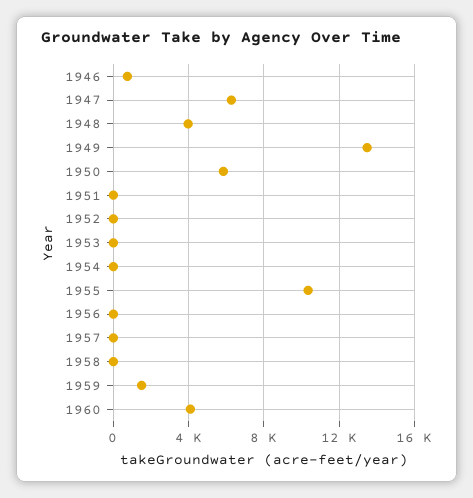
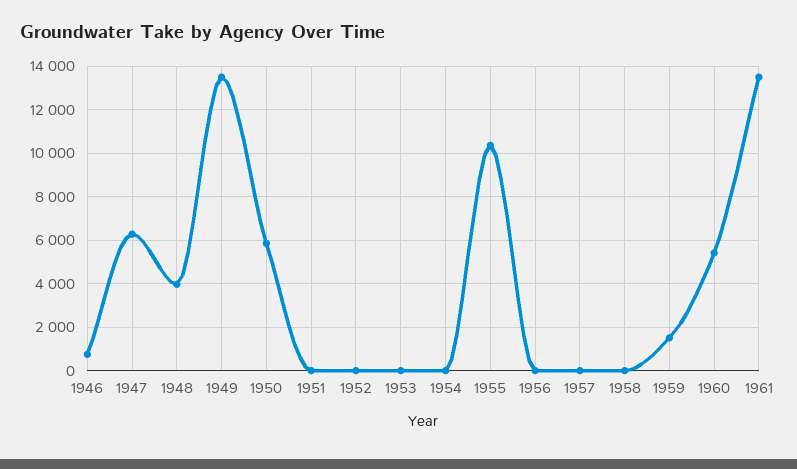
1960: 4000 -> 5500
1961: none -> 13500

